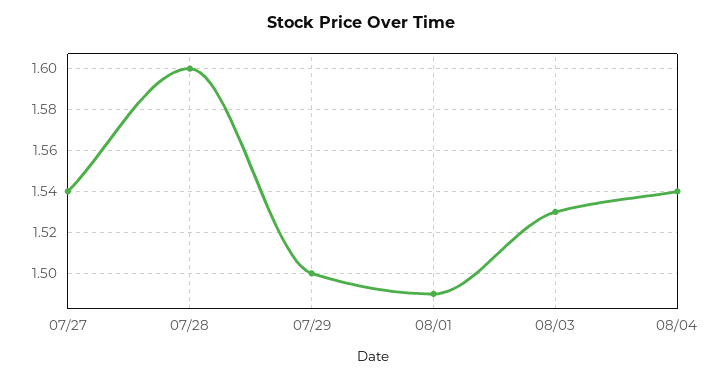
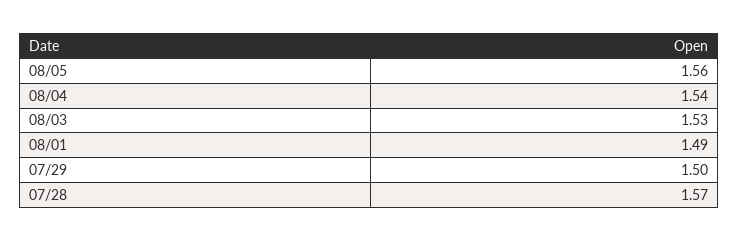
07/27: 1.54 -> none
07/28: 1.6 -> 1.57
08/05: none -> 1.56

